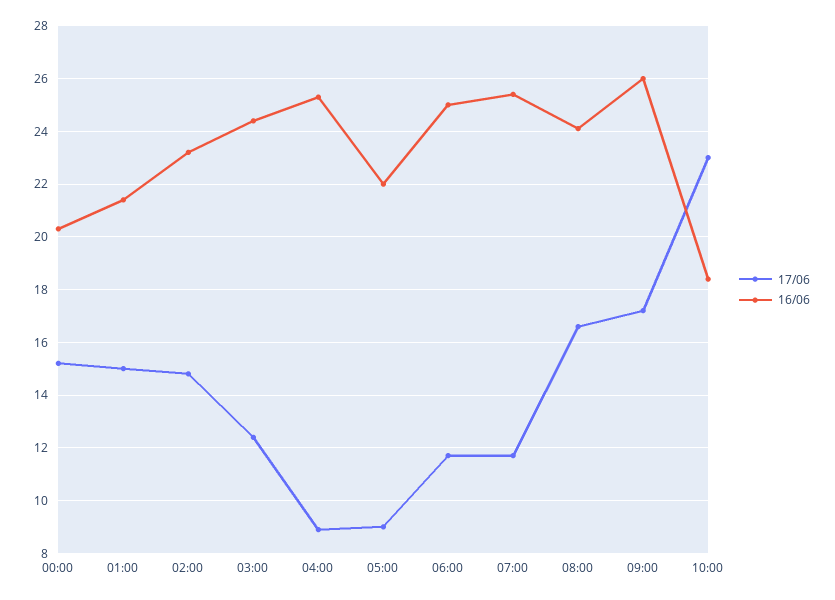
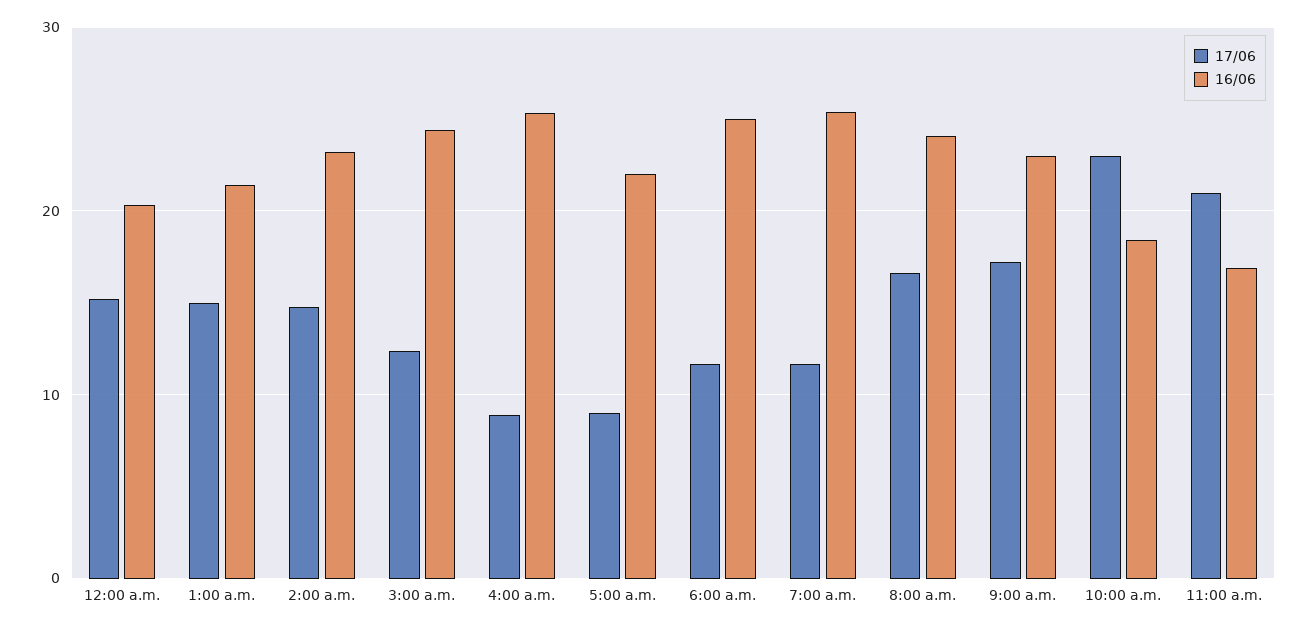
16/06, 09:00: 26 -> 23
17/06, 11:00 a.m.: none -> 21
16/06, 11:00 a.m.: none -> 17

